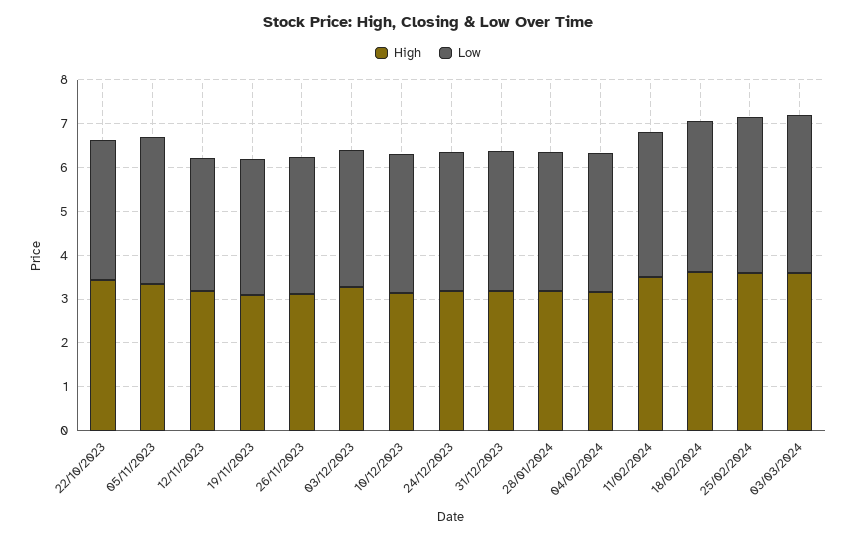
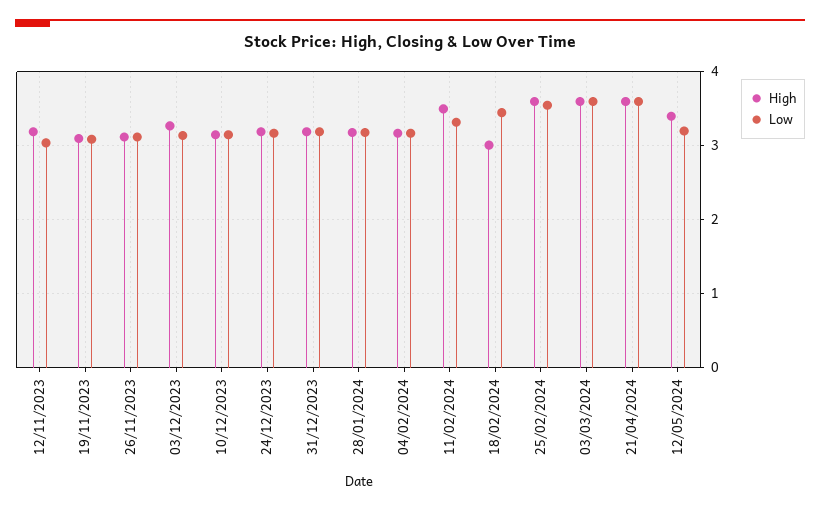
High, 22/10/2023: 3.4 -> none
Low, 22/10/2023: 3.2 -> none
High, 05/11/2023: 3.4 -> none
Low, 05/11/2023: 3.4 -> none
High, 18/02/2024: 3.6 -> 3
High, 21/04/2024: none -> 3.6
Low, 21/04/2024: none -> 3.6
High, 12/05/2024: none -> 3.4
Low, 12/05/2024: none -> 3.2

